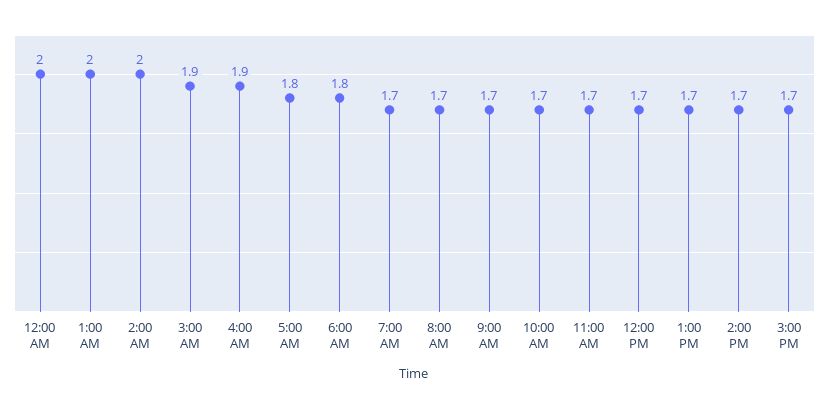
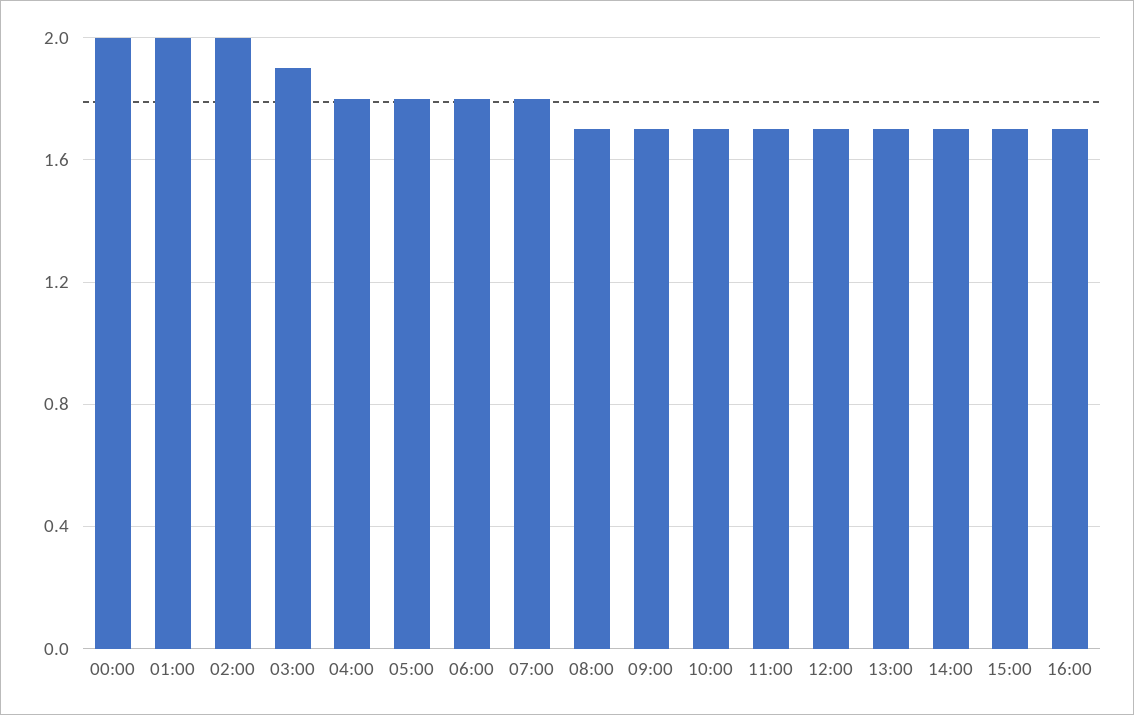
4:00 AM: 1.9 -> 1.8
7:00 AM: 1.7 -> 1.8
16:00: none -> 1.7

